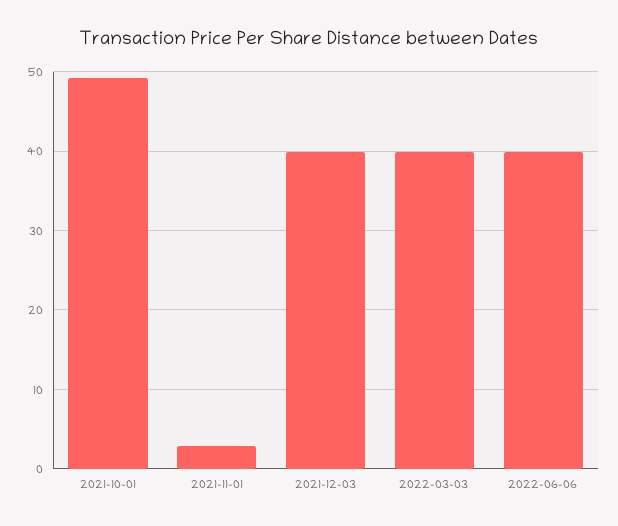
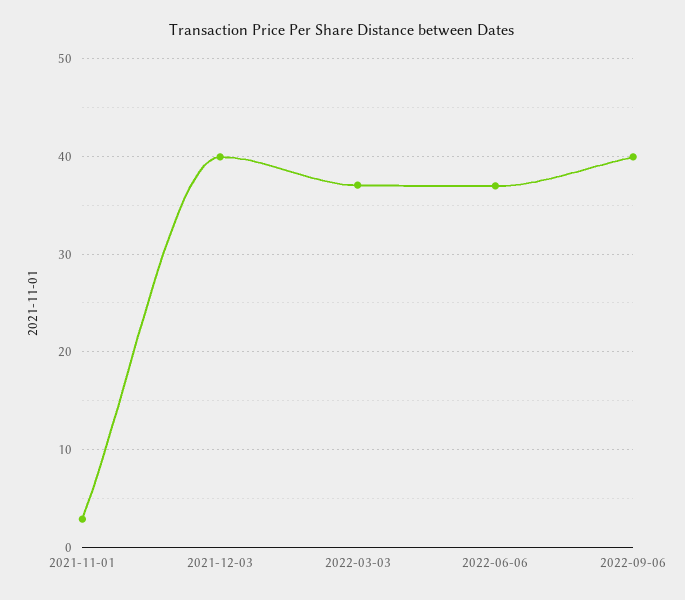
2021-10-01: 49 -> none
2022-03-03: 40 -> 37
2022-06-06: 40 -> 37
2022-09-06: none -> 40

